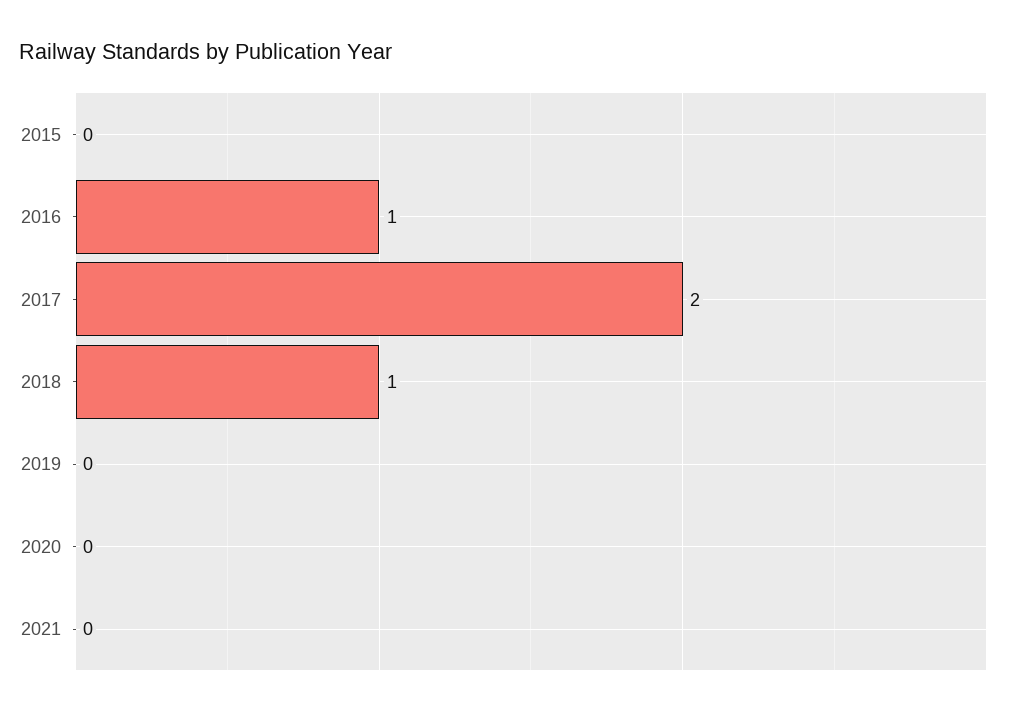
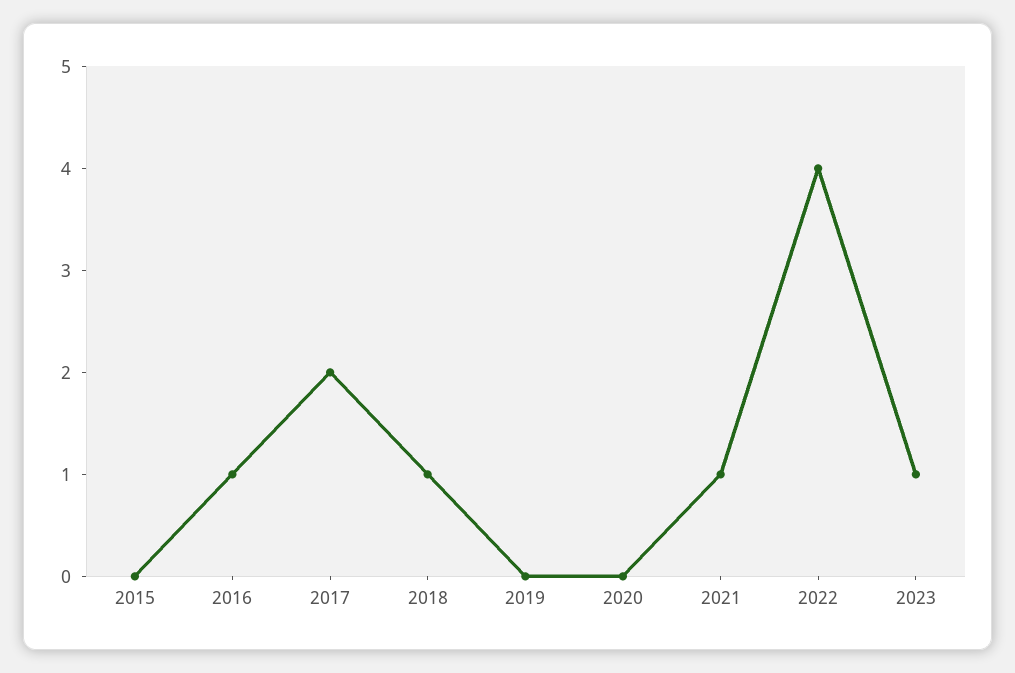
2021: 0 -> 1
2022: none -> 4
2023: none -> 1

